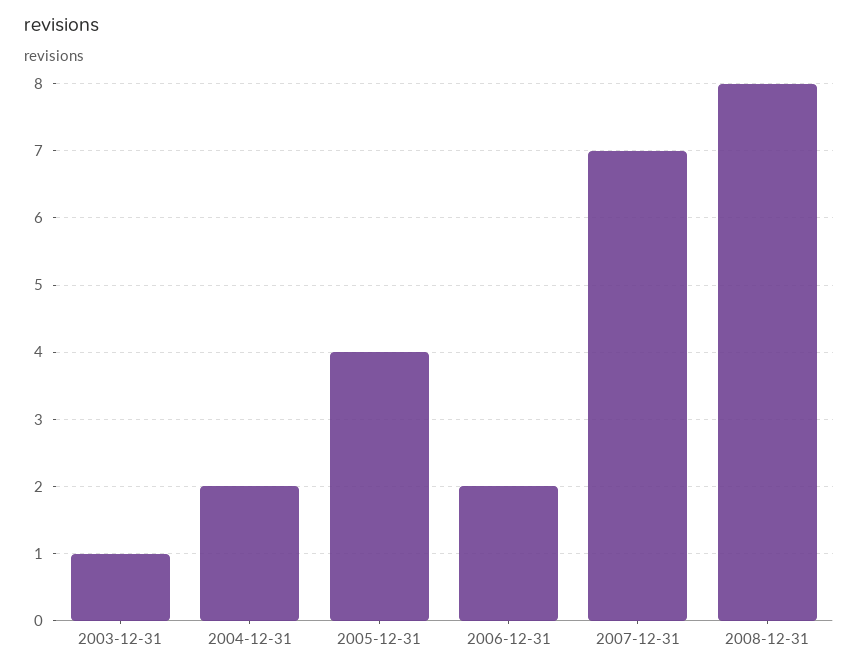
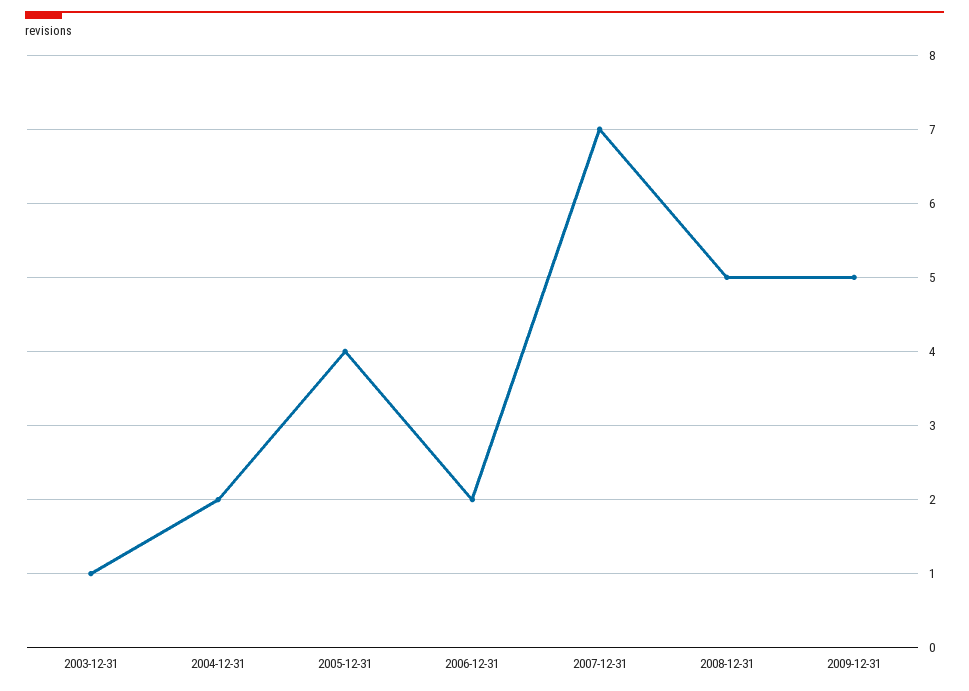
2008-12-31: 8 -> 5
2009-12-31: none -> 5

